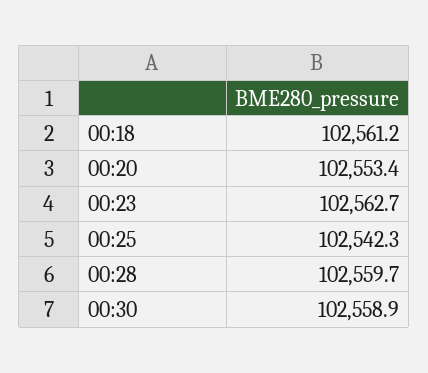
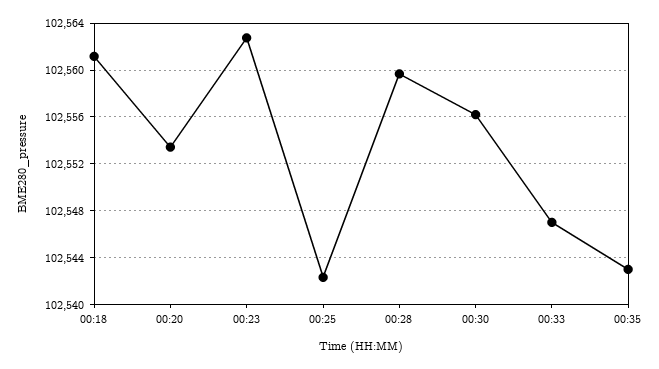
00:30: 102558.9 -> 102556
00:33: none -> 102547
00:35: none -> 102543

